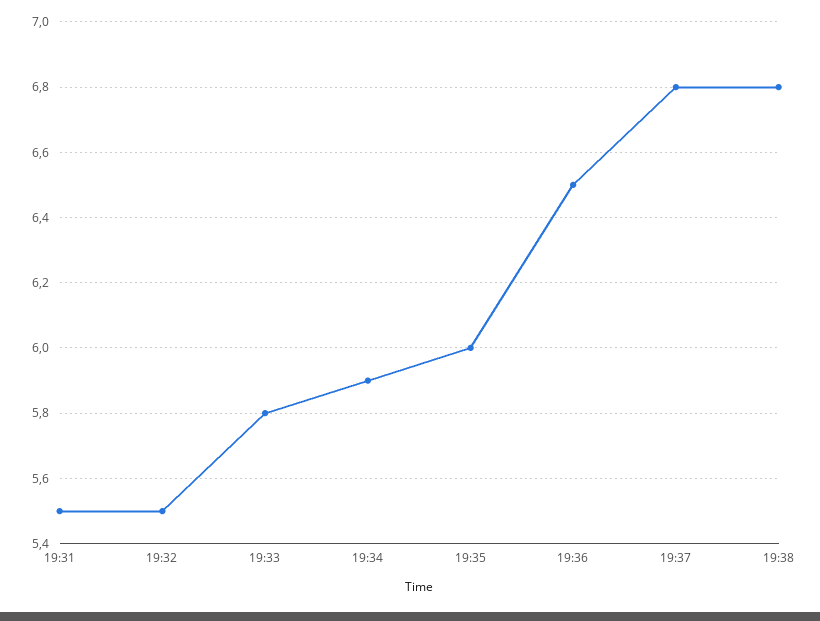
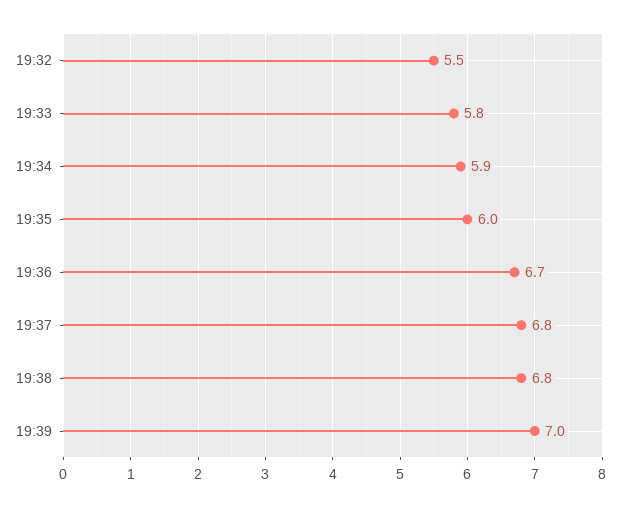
19:31: 5.5 -> none
19:36: 6.5 -> 6.7
19:39: none -> 7

